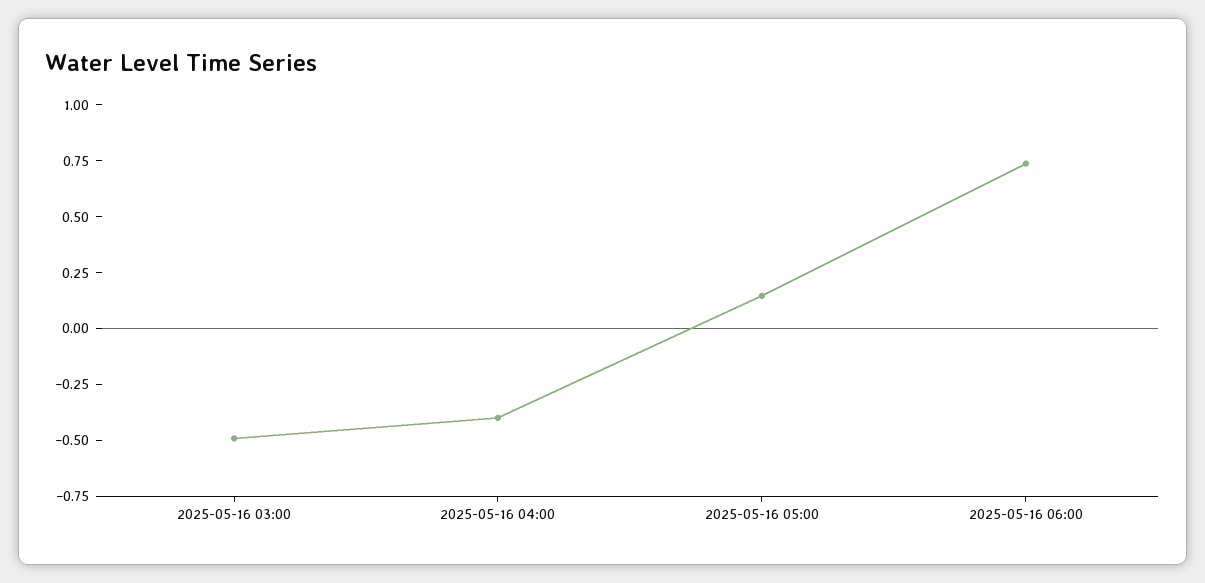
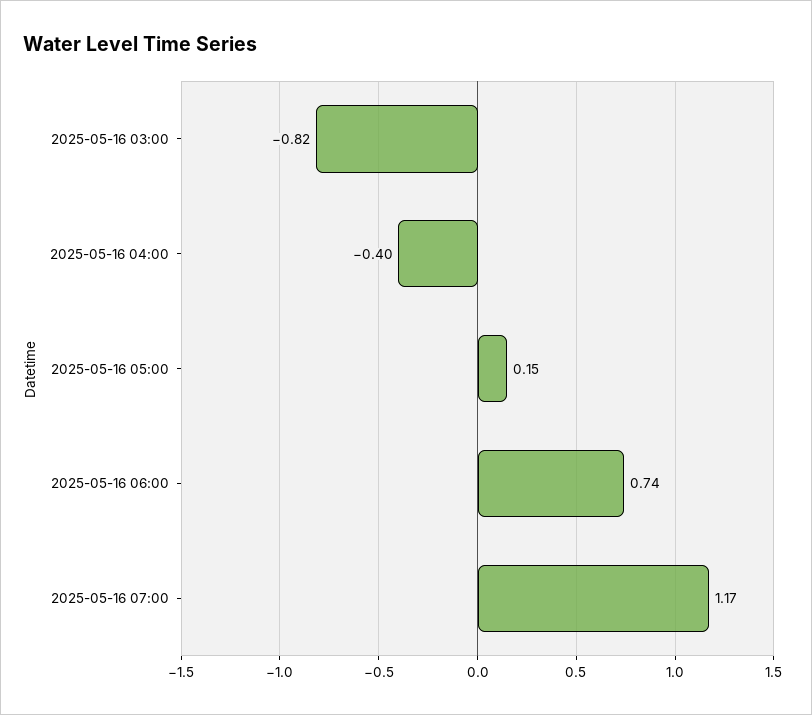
2025-05-16 03:00: -0.5 -> -0.82
2025-05-16 07:00: none -> 1.17

